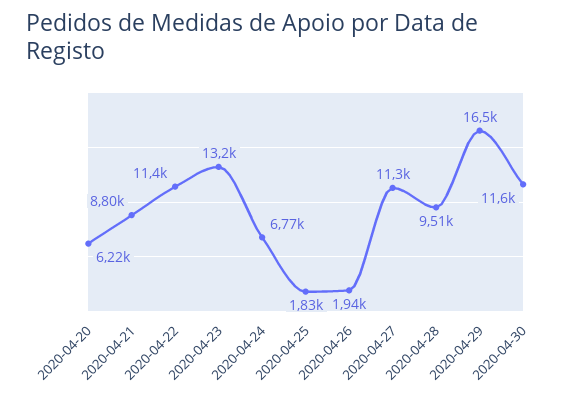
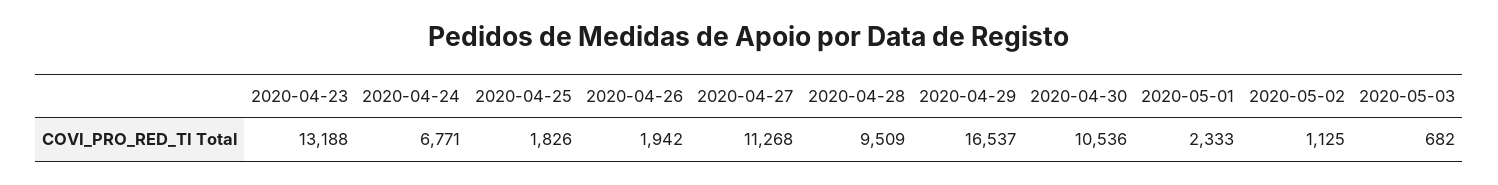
2020-04-20: 6220 -> none
2020-04-21: 8800 -> none
2020-04-22: 11400 -> none
2020-04-30: 11600 -> 10536
2020-05-01: none -> 2333
2020-05-02: none -> 1125
2020-05-03: none -> 682

